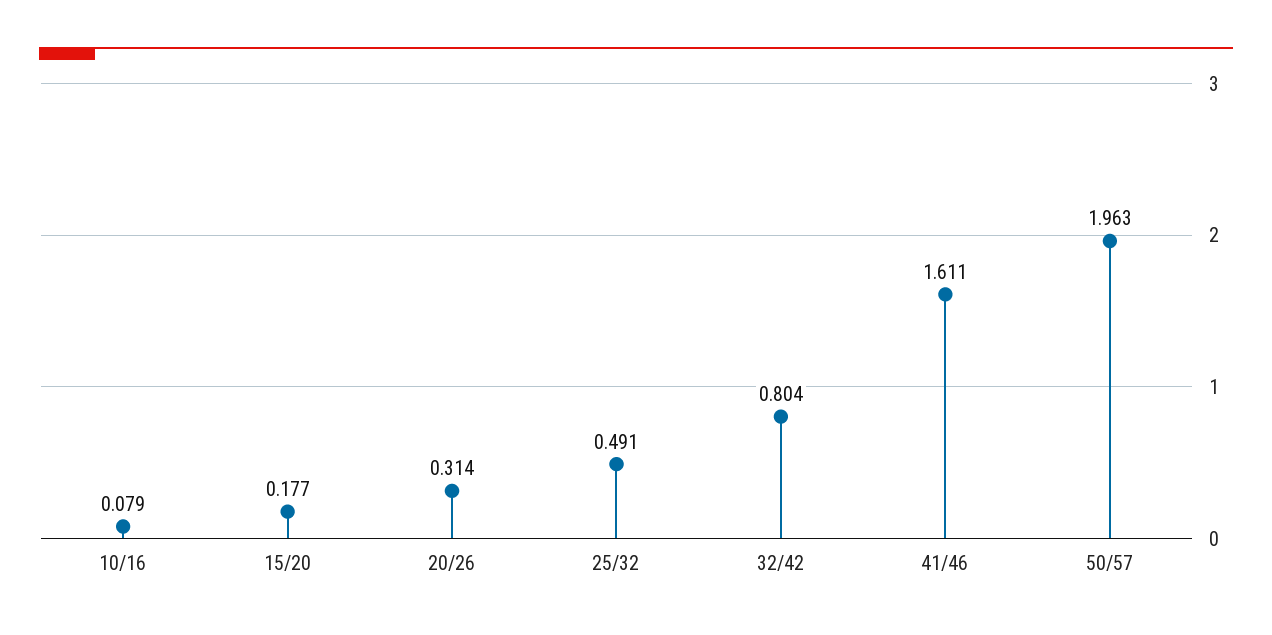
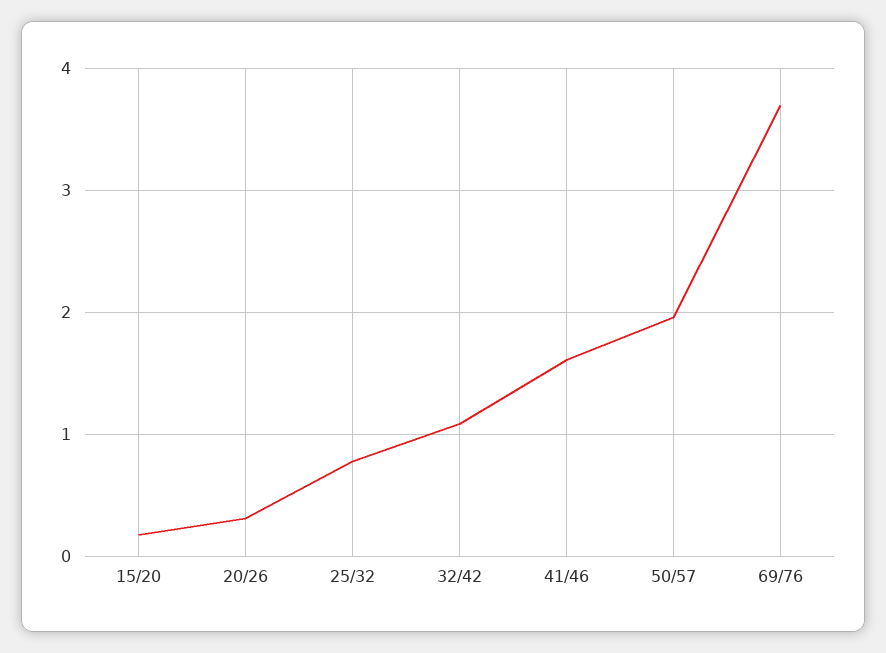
10/16: 0.079 -> none
25/32: 0.491 -> 0.8
32/42: 0.804 -> 1.1
69/76: none -> 3.7

